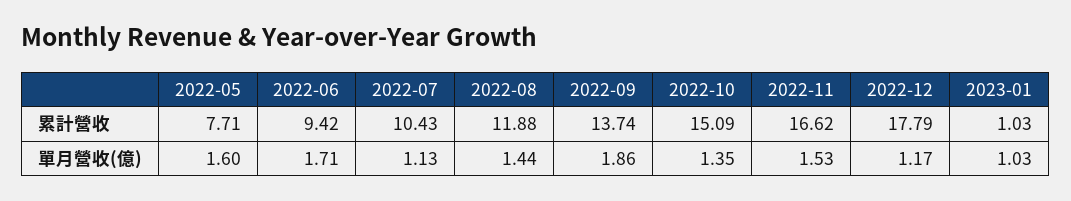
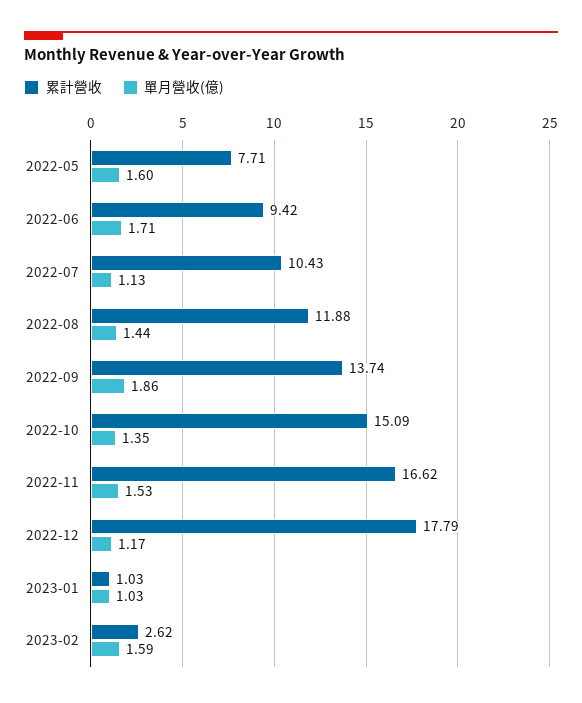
累計營收, 2023-02: none -> 2.62
單月營收(億), 2023-02: none -> 1.59

